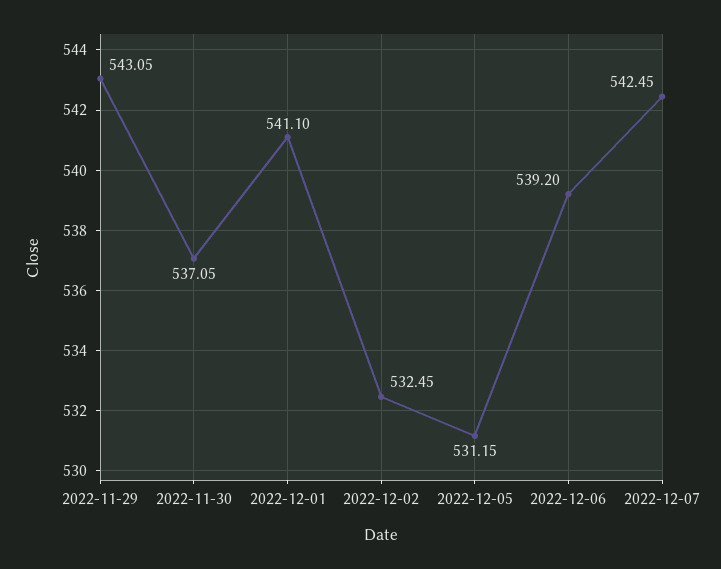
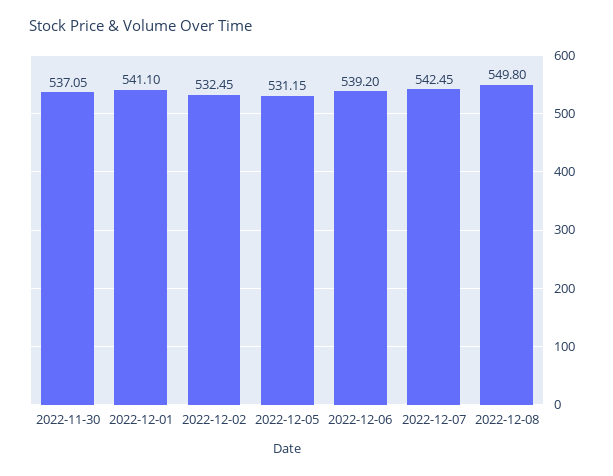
2022-11-29: 543.05 -> none
2022-12-08: none -> 549.8

